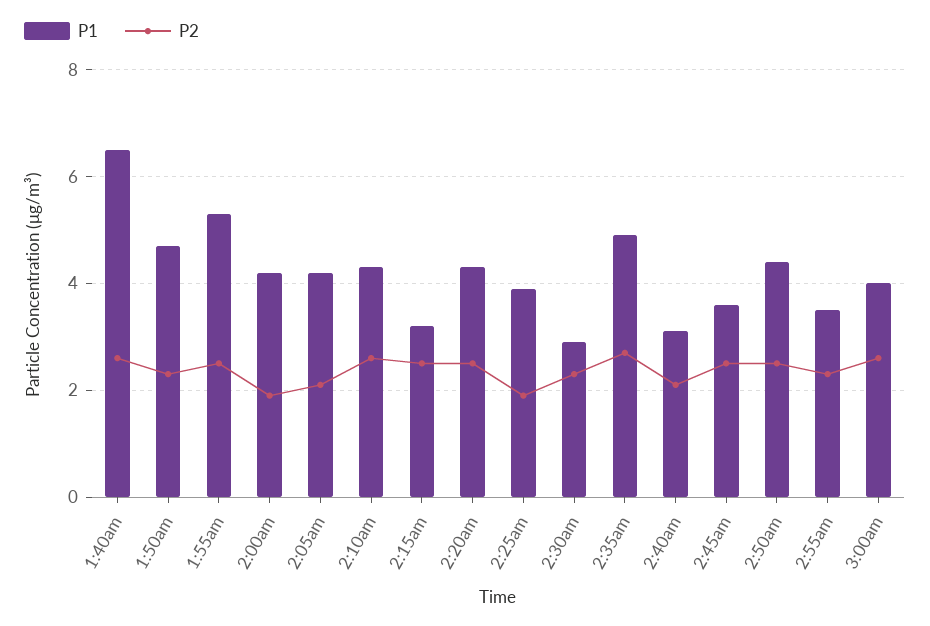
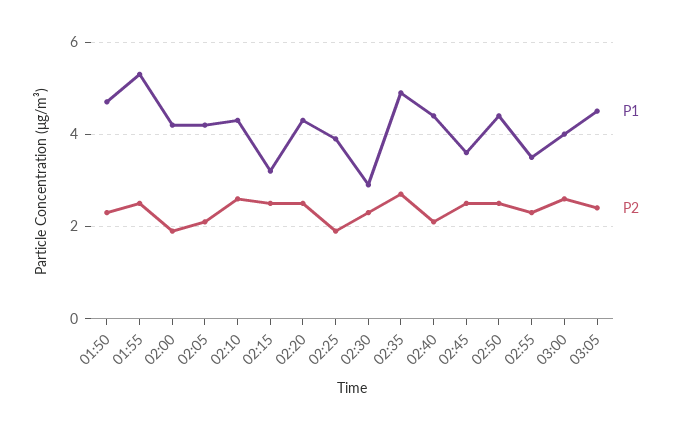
P1, 1:40am: 6.5 -> none
P2, 1:40am: 2.5 -> none
P1, 2:40am: 3 -> 4.5
P1, 03:05: none -> 4.5
P2, 03:05: none -> 2.5

